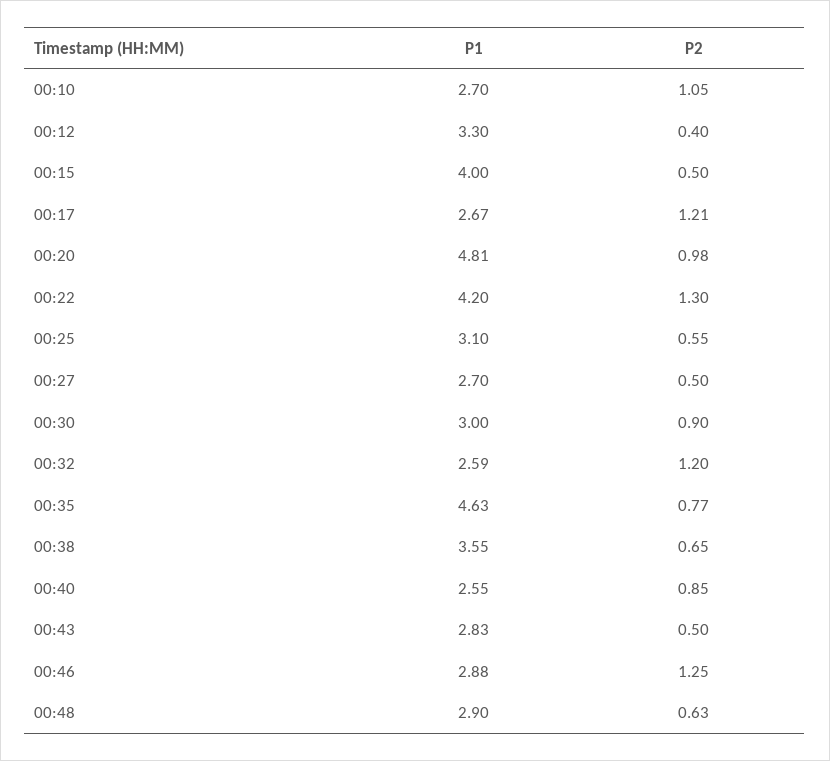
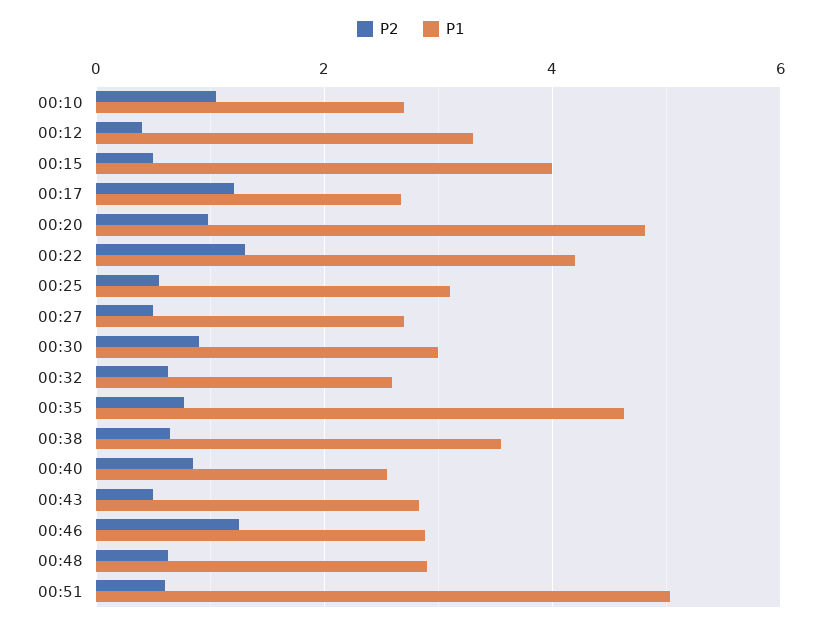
P2, 00:32: 1.2 -> 0.6
P2, 00:51: none -> 0.6
P1, 00:51: none -> 5

